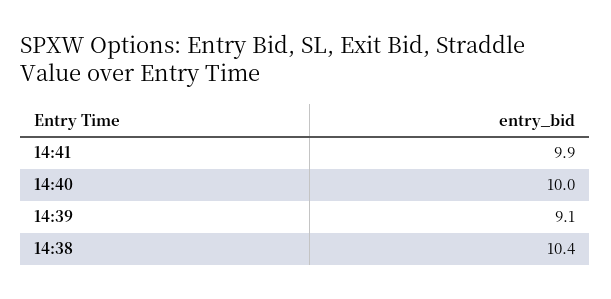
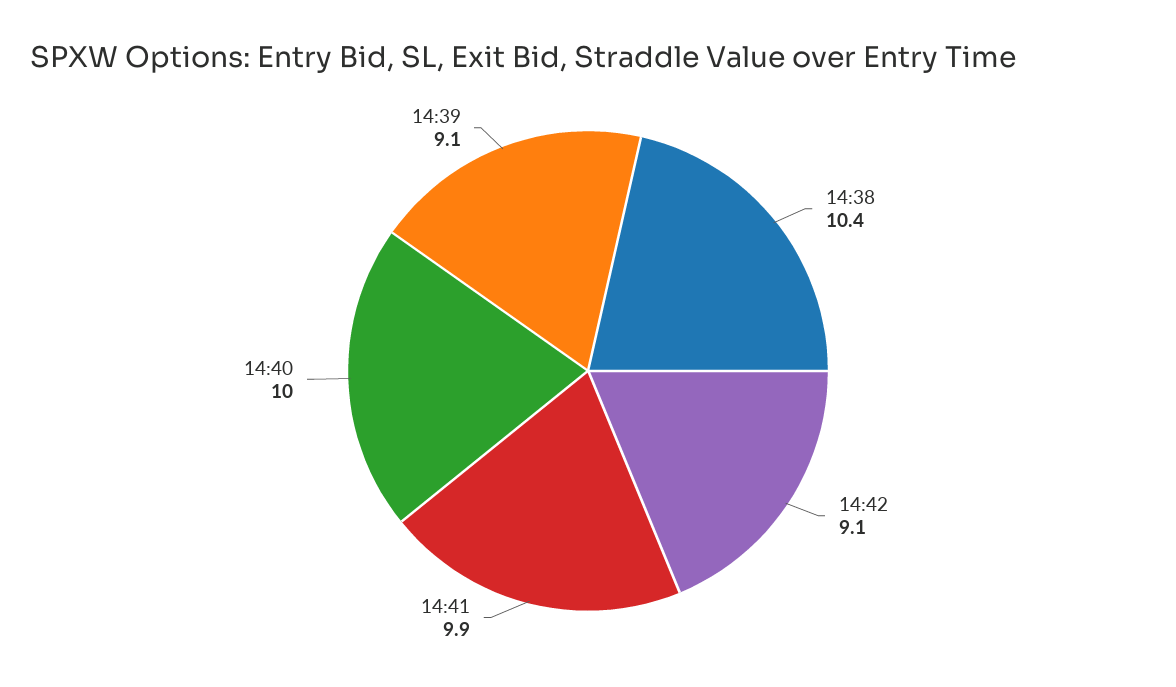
14:42: none -> 9.1

